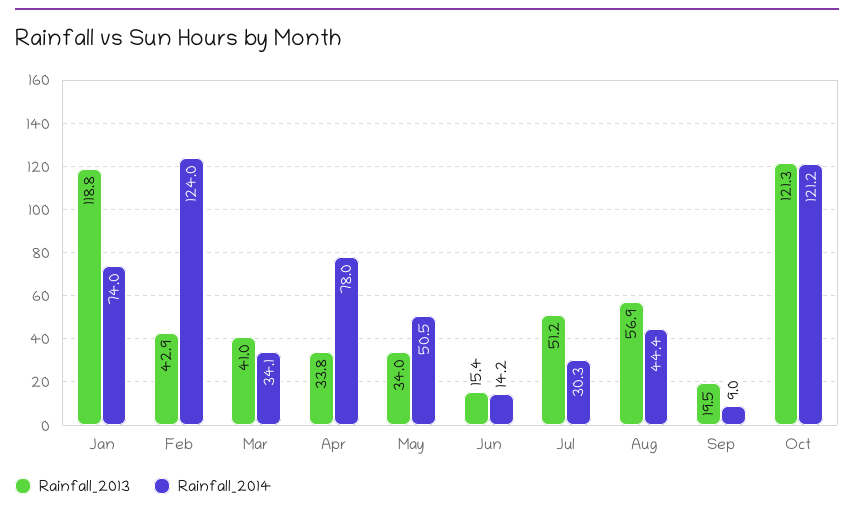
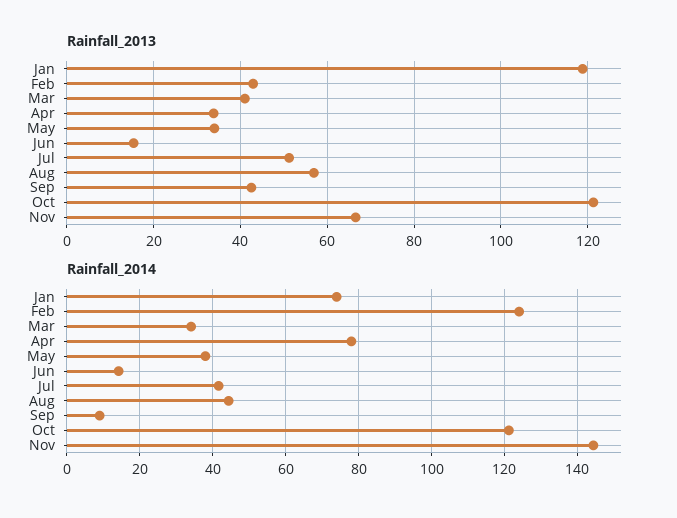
Rainfall_2014, May: 50.5 -> 38
Rainfall_2014, Jul: 30.3 -> 42
Rainfall_2013, Sep: 19.5 -> 42
Rainfall_2013, Nov: none -> 66
Rainfall_2014, Nov: none -> 144

